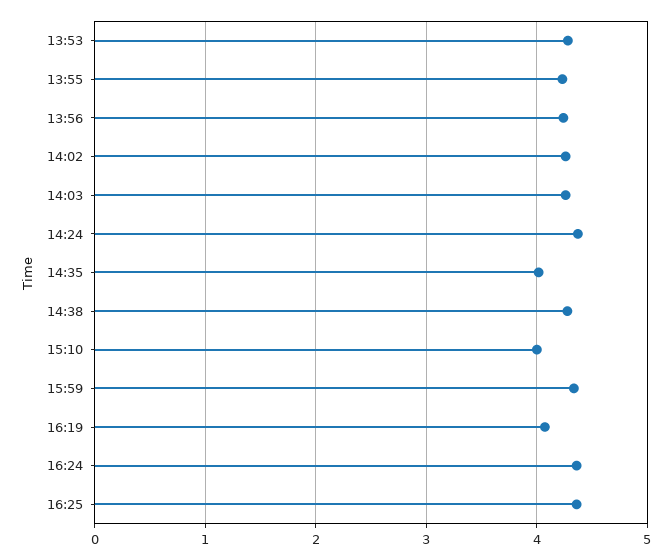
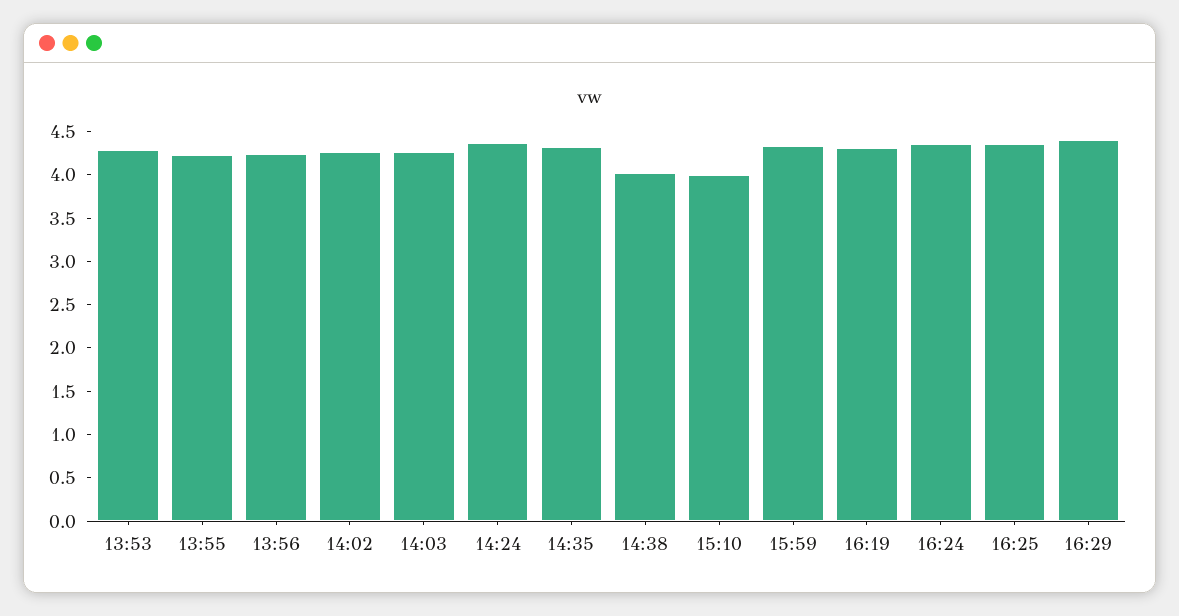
14:35: 4 -> 4.3
14:38: 4.3 -> 4
16:19: 4.1 -> 4.3
16:29: none -> 4.4

